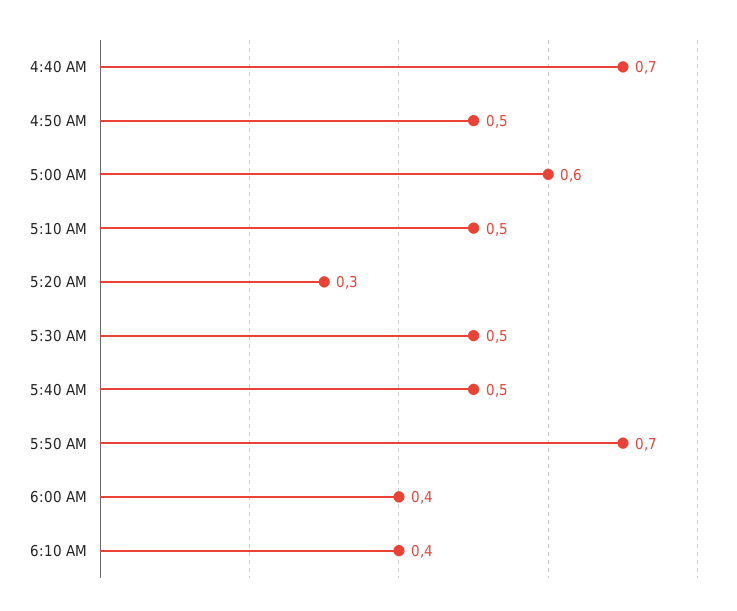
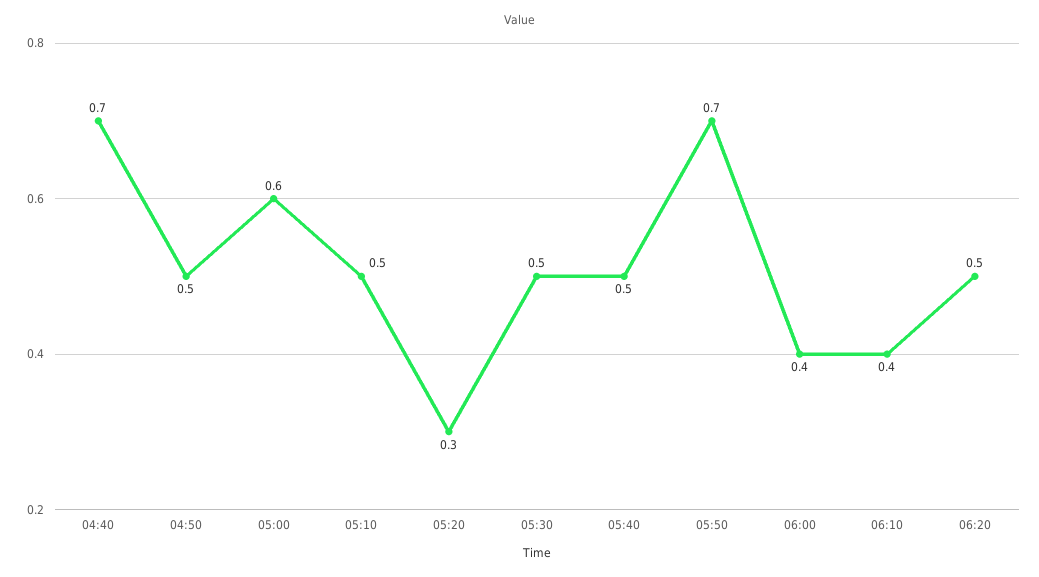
06:20: none -> 0.5

